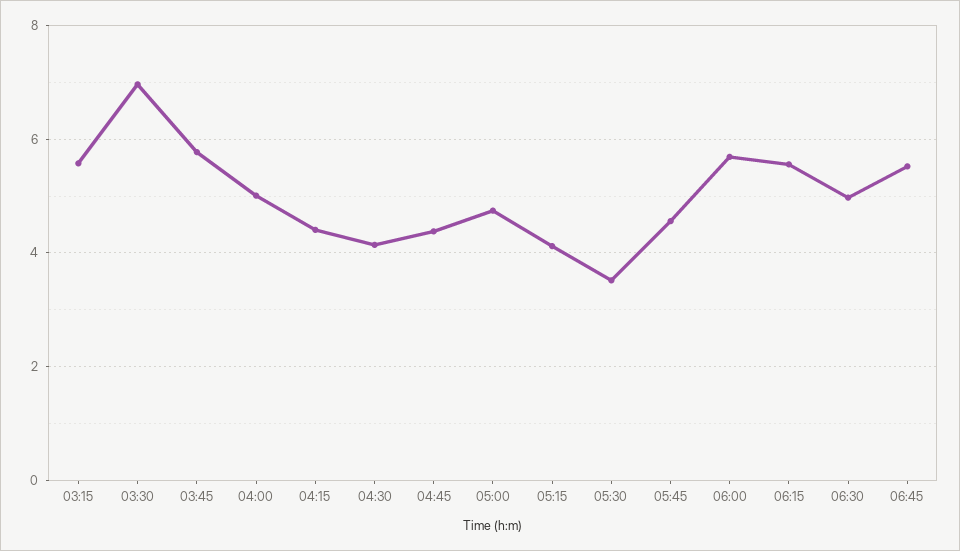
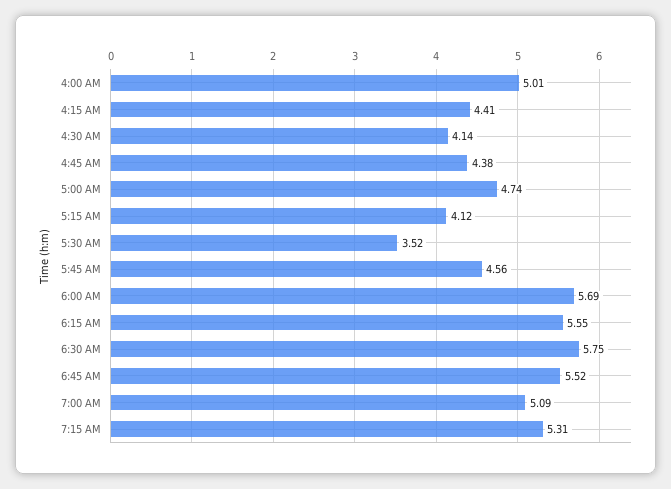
03:15: 5.6 -> none
03:30: 7 -> none
03:45: 5.8 -> none
06:30: 5 -> 5.75
7:00 AM: none -> 5.09
7:15 AM: none -> 5.31

